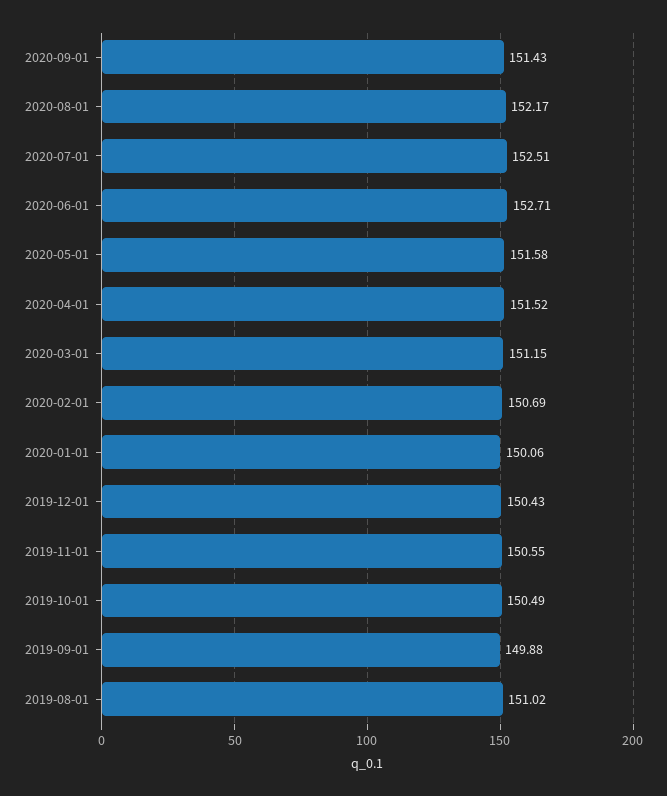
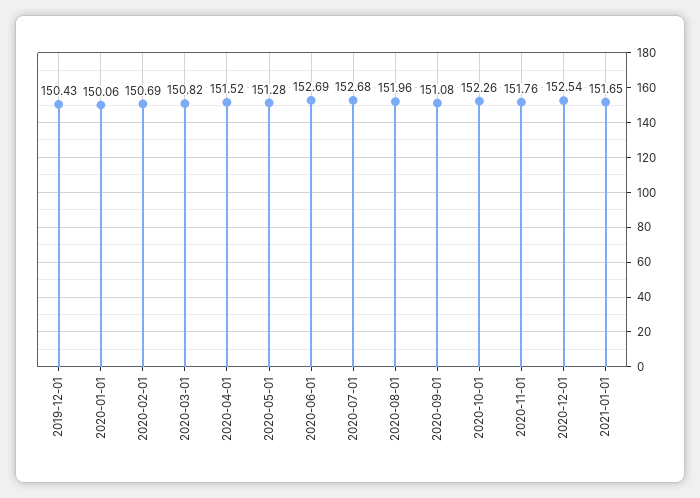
2020-09-01: 151.43 -> 151.08
2020-08-01: 152.17 -> 151.96
2020-07-01: 152.51 -> 152.68
2020-06-01: 152.71 -> 152.69
2020-05-01: 151.58 -> 151.28
2020-03-01: 151.15 -> 150.82
2019-11-01: 150.55 -> none
2019-10-01: 150.49 -> none
2019-09-01: 149.88 -> none
2019-08-01: 151.02 -> none
2020-10-01: none -> 152.26
2020-11-01: none -> 151.76
2020-12-01: none -> 152.54
2021-01-01: none -> 151.65

